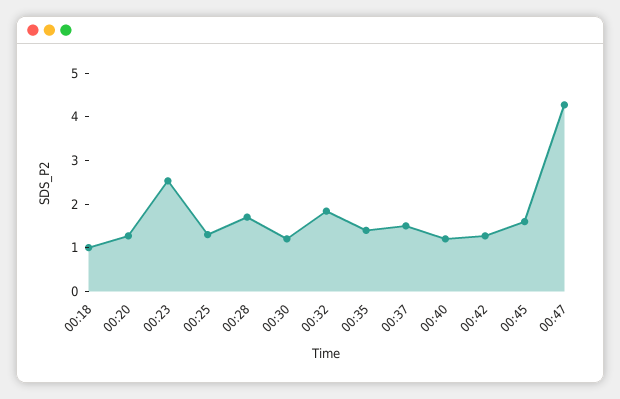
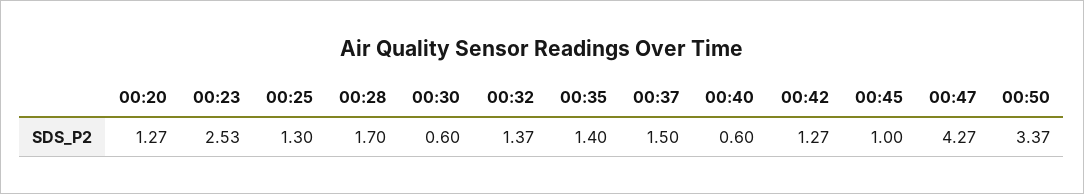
00:18: 1 -> none
00:30: 1.2 -> 0.6
00:32: 1.8 -> 1.37
00:40: 1.2 -> 0.6
00:45: 1.6 -> 1
00:50: none -> 3.37

